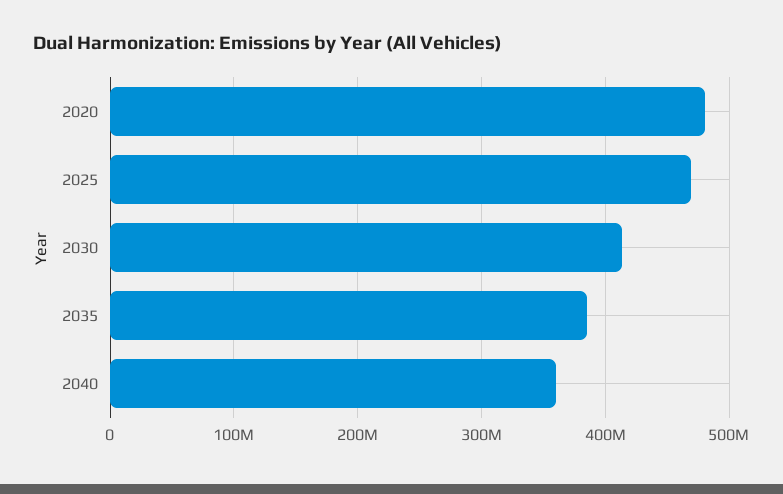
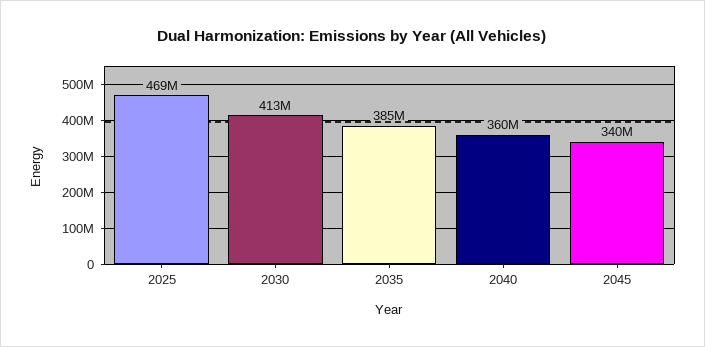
2020: 480000000 -> none
2045: none -> 340000000

